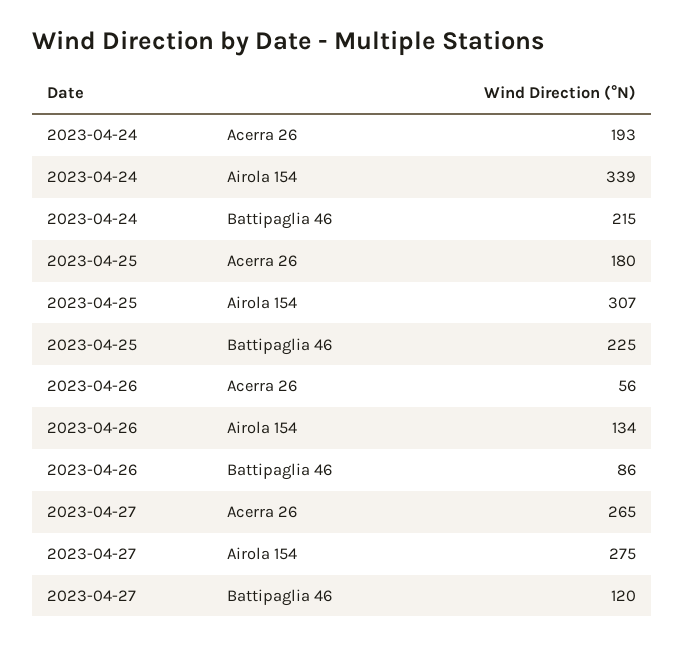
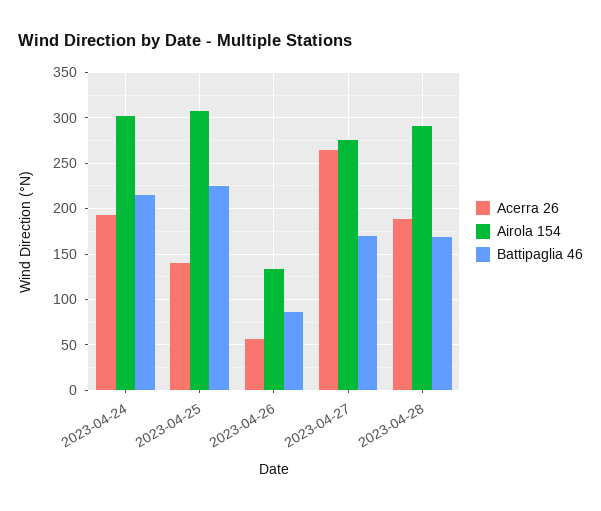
Airola 154, 2023-04-24: 339 -> 300
Acerra 26, 2023-04-25: 180 -> 140
Battipaglia 46, 2023-04-27: 120 -> 170
Acerra 26, 2023-04-28: none -> 190
Airola 154, 2023-04-28: none -> 290
Battipaglia 46, 2023-04-28: none -> 170

